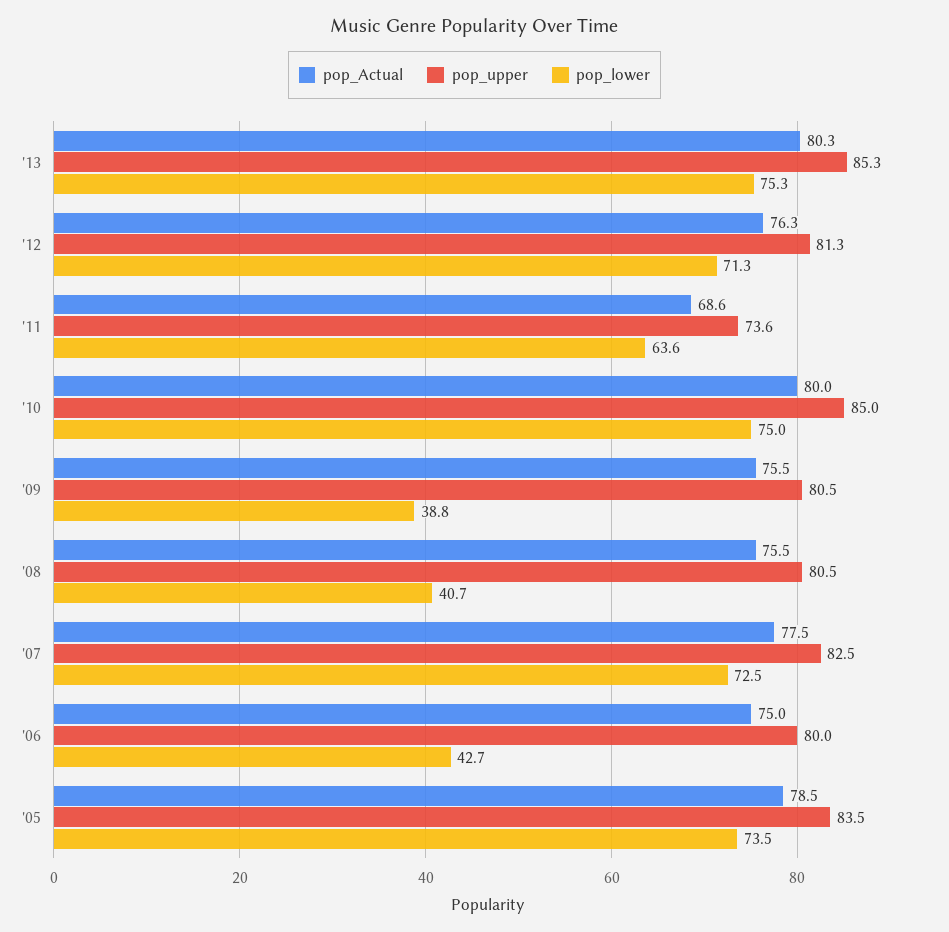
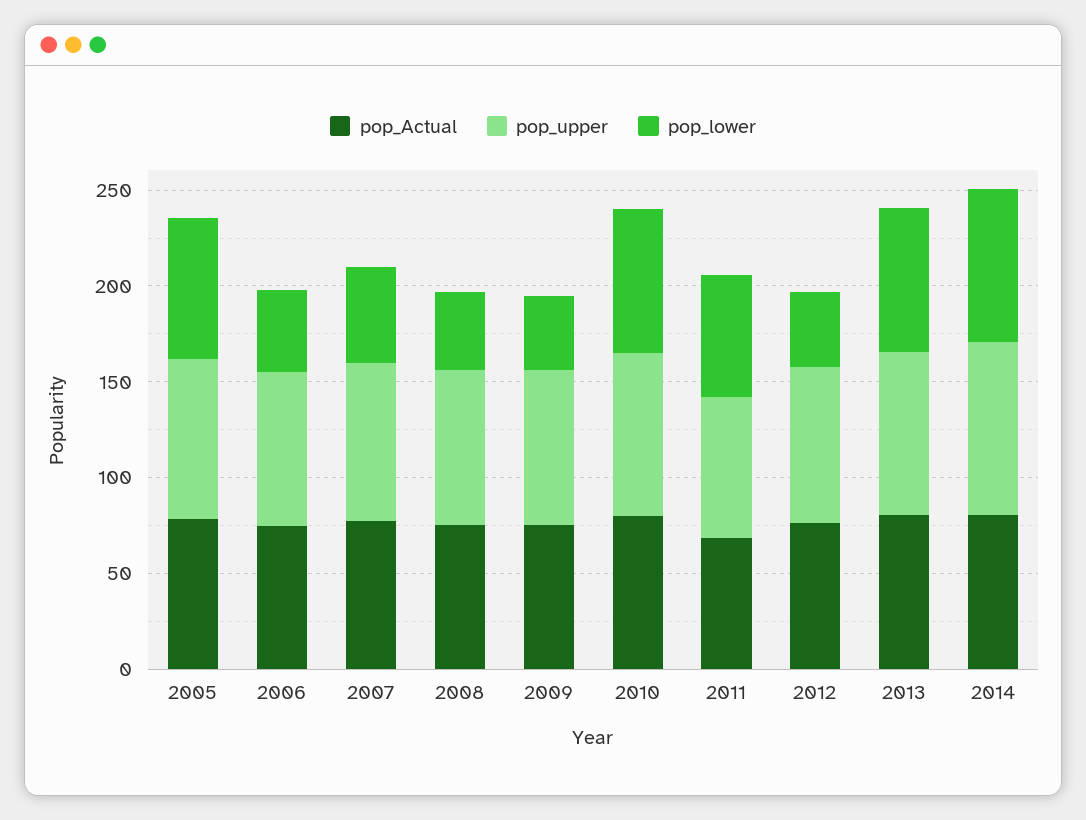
pop_lower, '12: 71.3 -> 40
pop_lower, '07: 72.5 -> 50
pop_Actual, 2014: none -> 80
pop_upper, 2014: none -> 90
pop_lower, 2014: none -> 80

